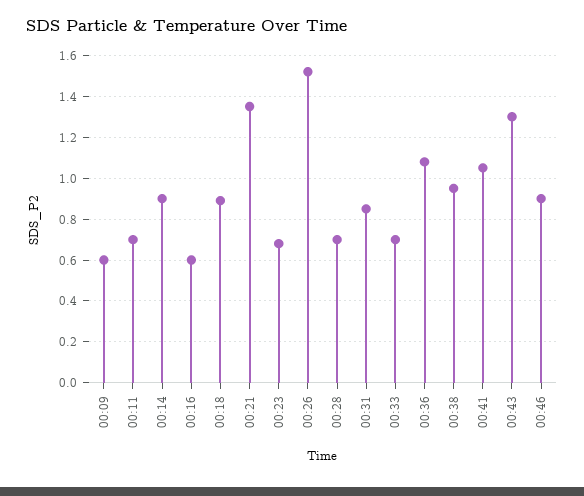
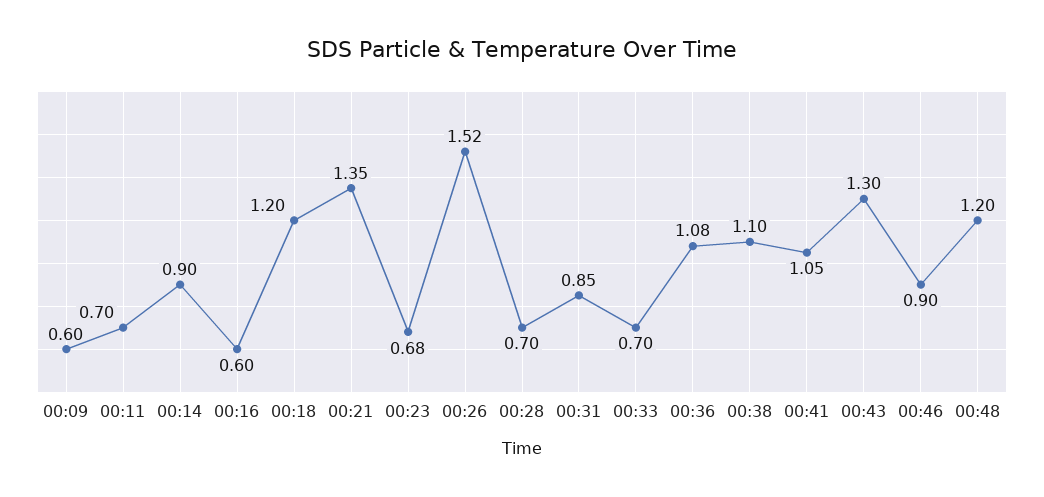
00:18: 0.9 -> 1.2
00:38: 0.95 -> 1.1
00:48: none -> 1.2

